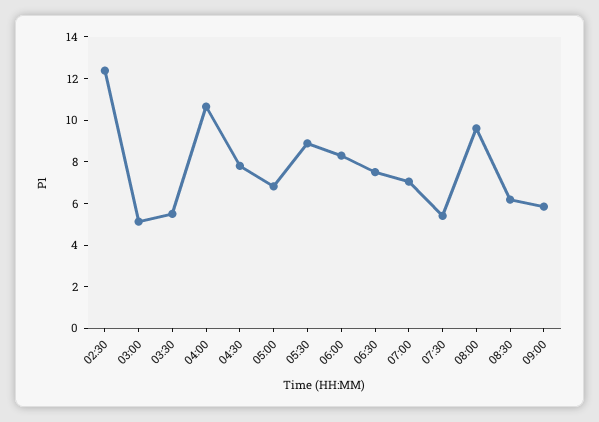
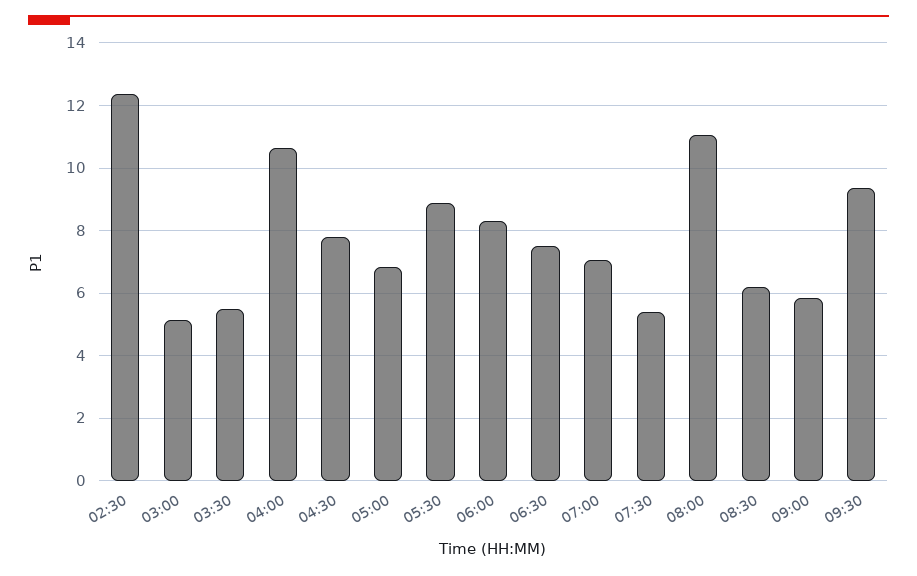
08:00: 9.5 -> 11
09:30: none -> 9.4

